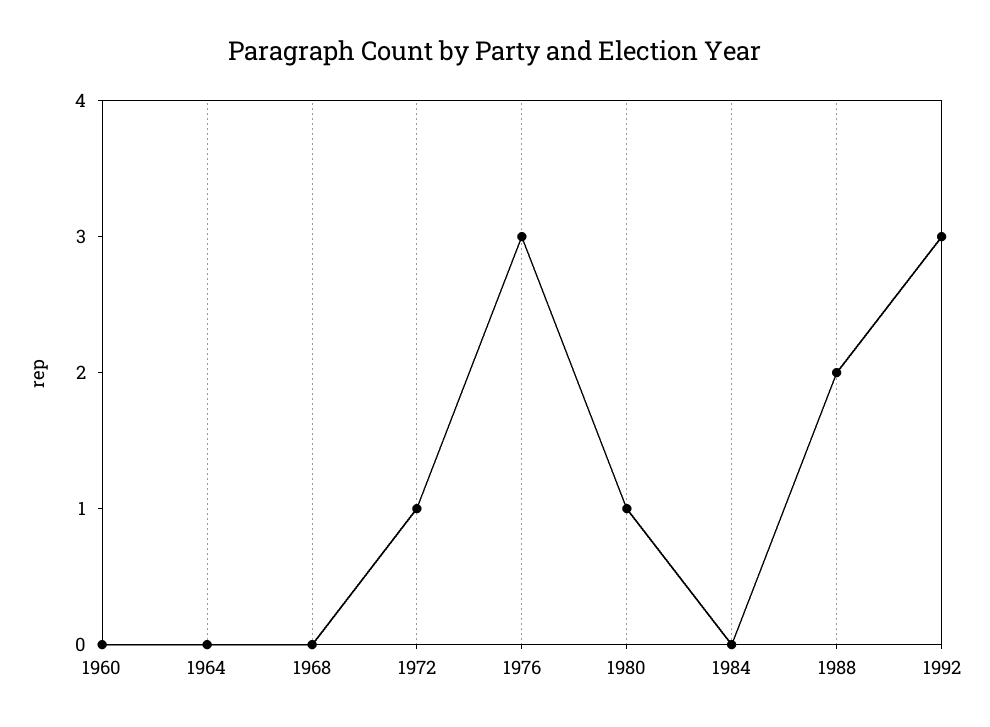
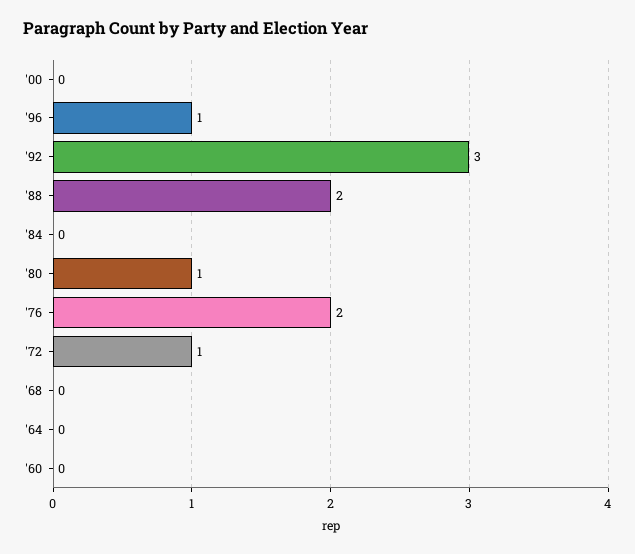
1976: 3 -> 2
'00: none -> 0
'96: none -> 1

